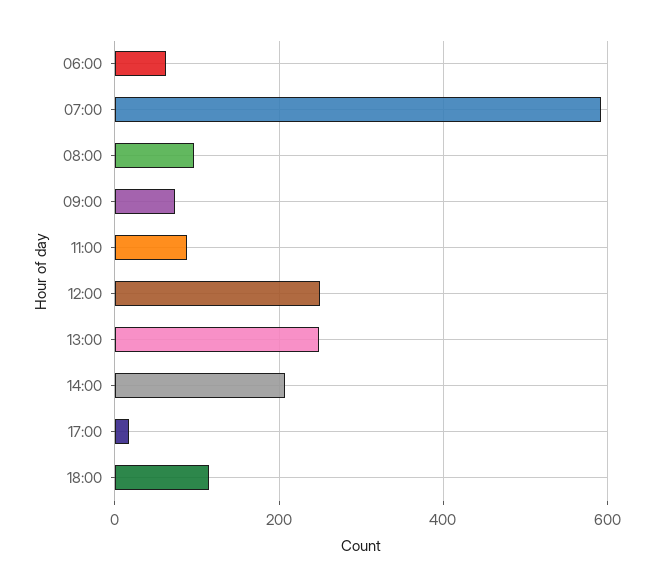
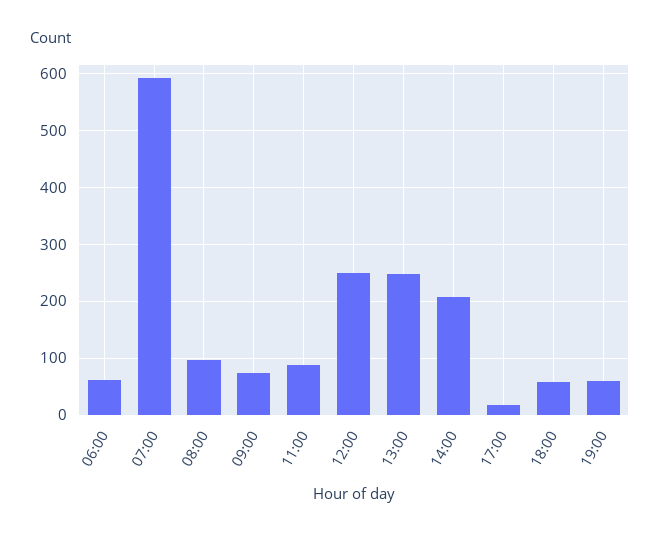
18:00: 120 -> 60
19:00: none -> 60

